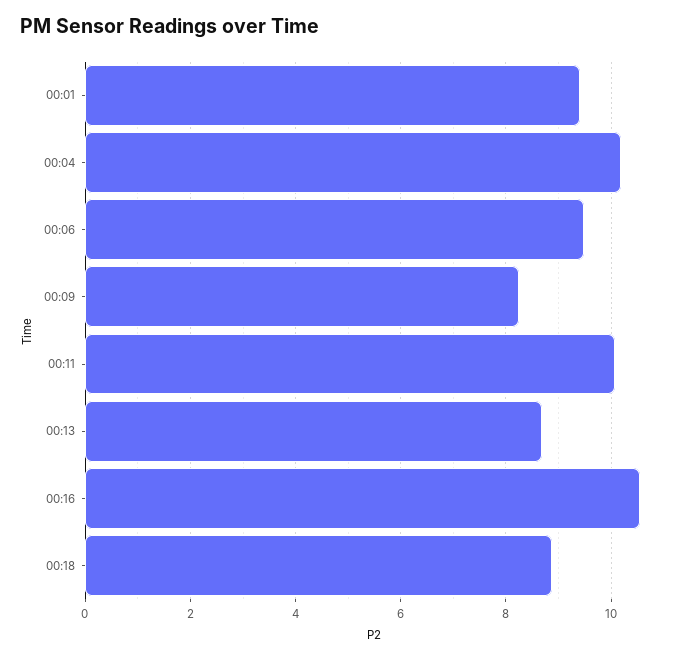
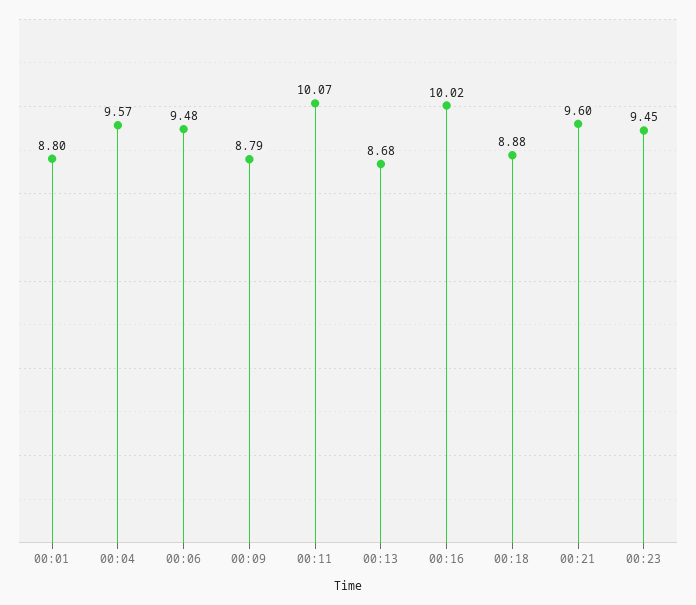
00:01: 9.4 -> 8.8
00:04: 10.2 -> 9.57
00:09: 8.2 -> 8.79
00:16: 10.6 -> 10.02
00:21: none -> 9.6
00:23: none -> 9.45

